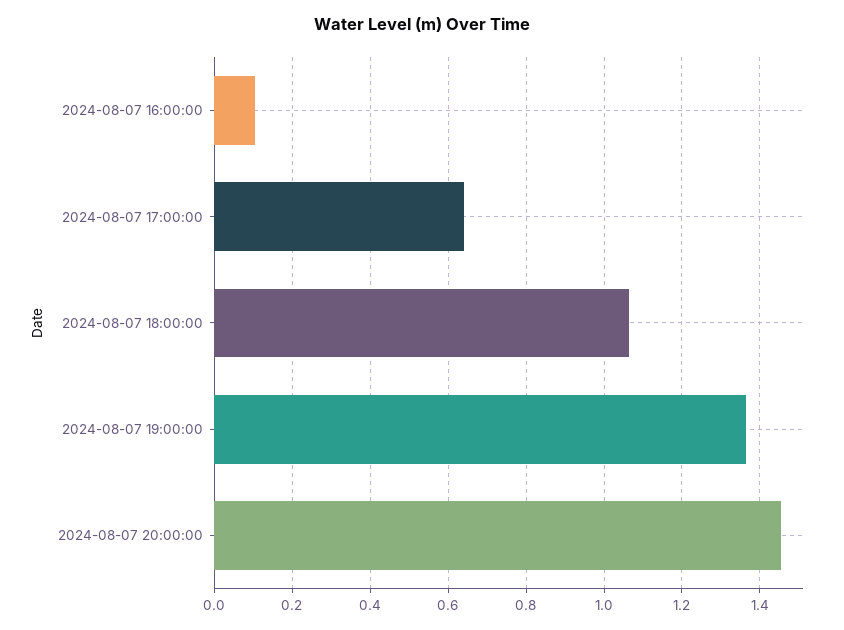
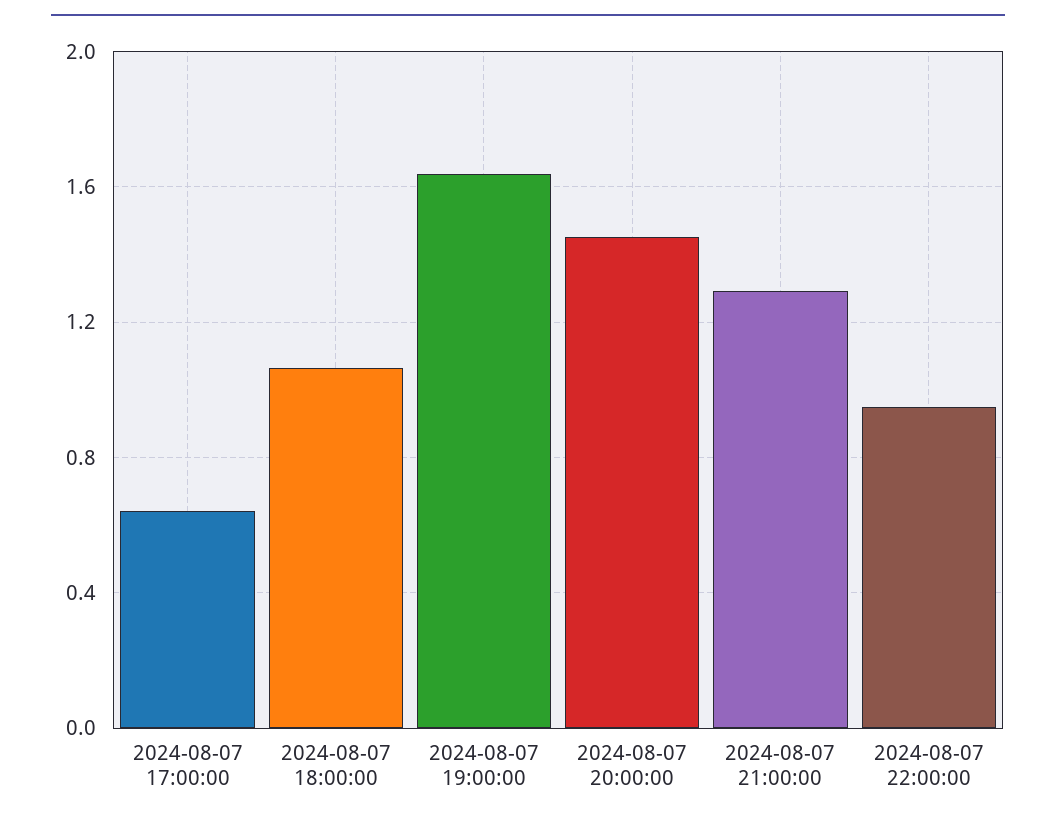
2024-08-07 16:00:00: 0.1 -> none
2024-08-07 19:00:00: 1.36 -> 1.65
2024-08-07 21:00:00: none -> 1.3
2024-08-07 22:00:00: none -> 0.95

